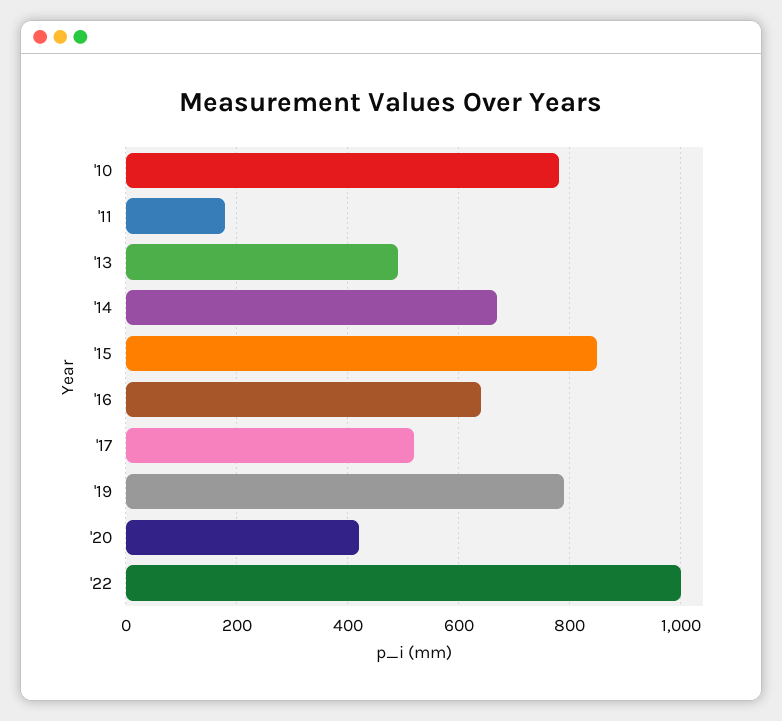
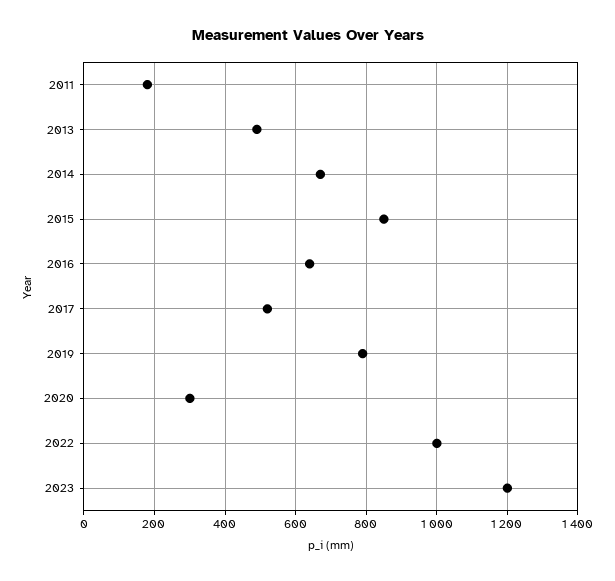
'10: 780 -> none
'20: 420 -> 300
2023: none -> 1200

